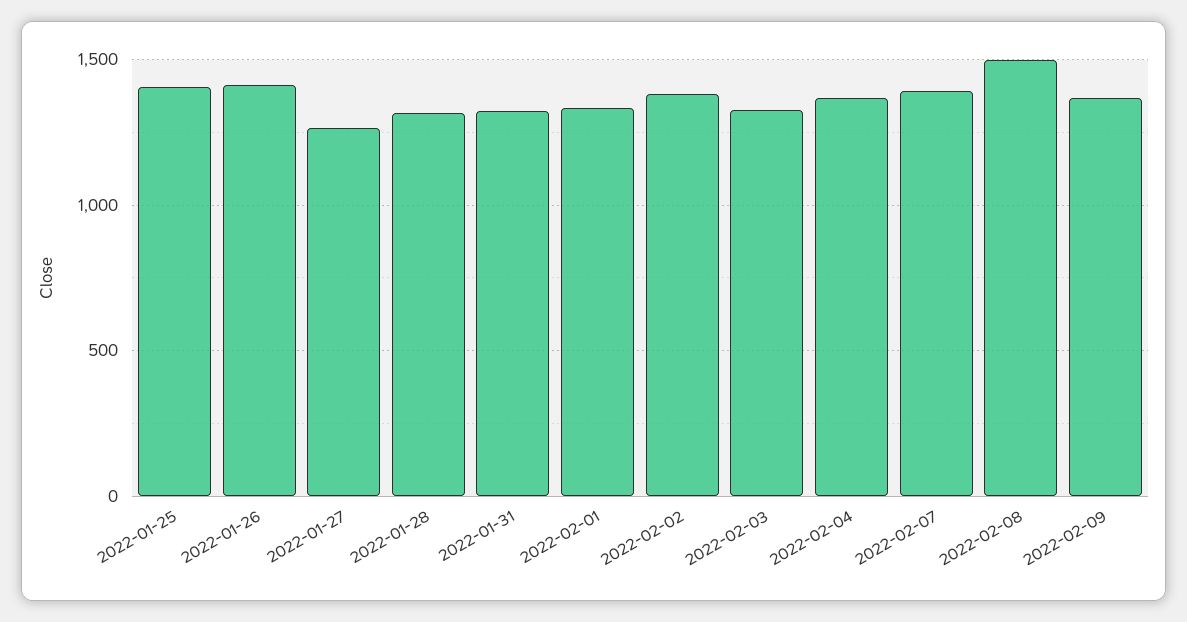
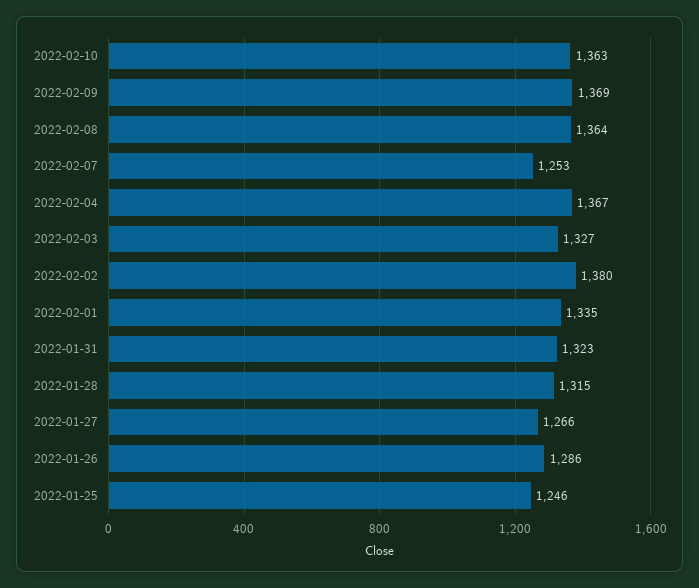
2022-01-25: 1400 -> 1246
2022-01-26: 1400 -> 1286
2022-02-07: 1400 -> 1253
2022-02-08: 1500 -> 1364
2022-02-10: none -> 1363

